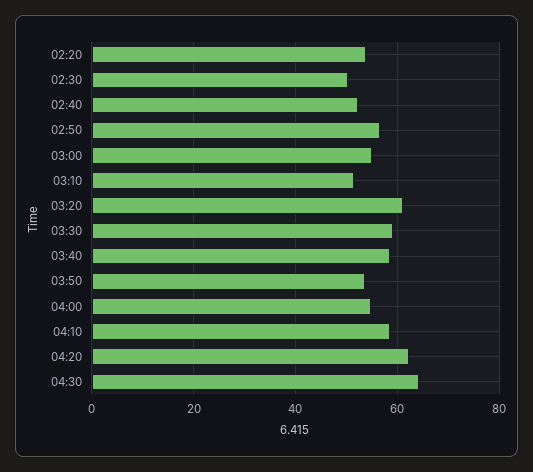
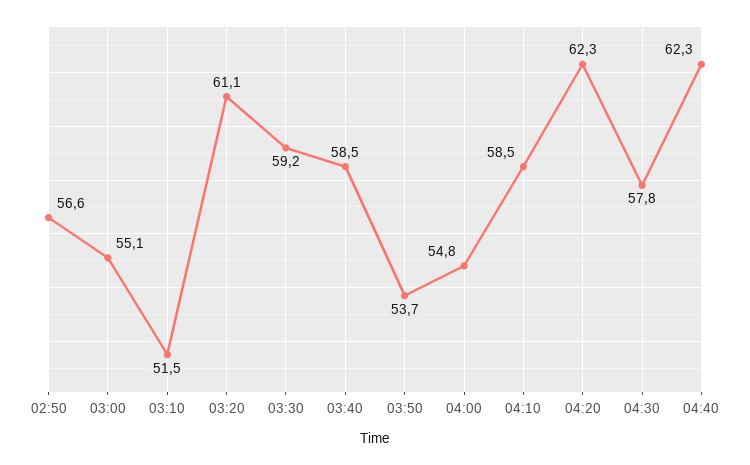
02:20: 54 -> none
02:30: 50 -> none
02:40: 52 -> none
04:30: 64 -> 57.8
04:40: none -> 62.3

